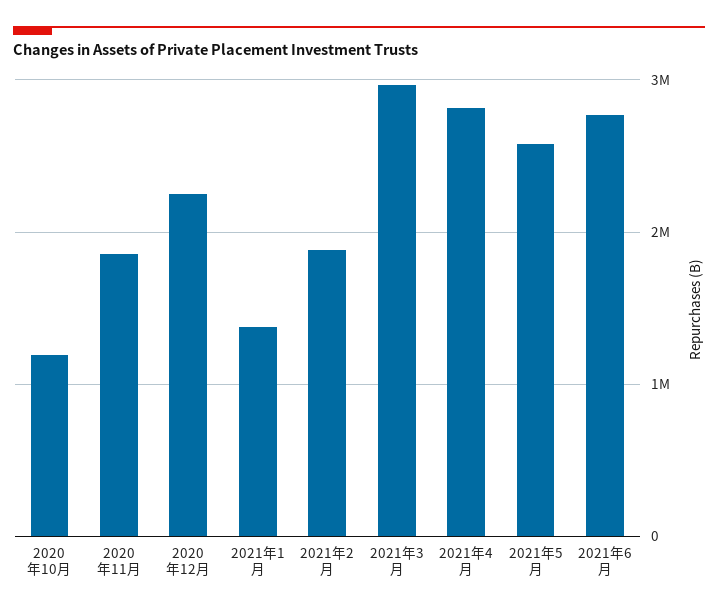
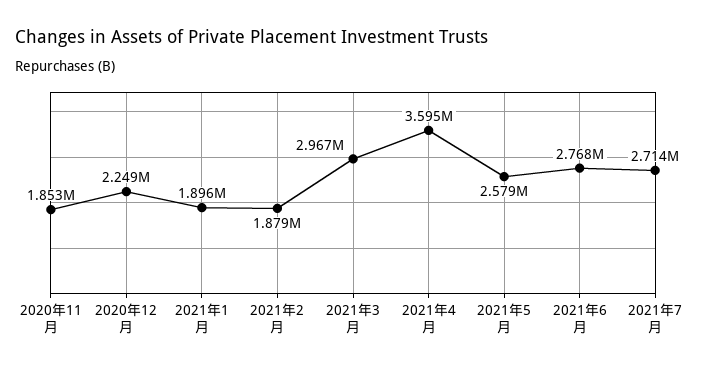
2020年10月: 1200000 -> none
2021年1月: 1400000 -> 1896000
2021年4月: 2800000 -> 3595000
2021年7月: none -> 2714000

